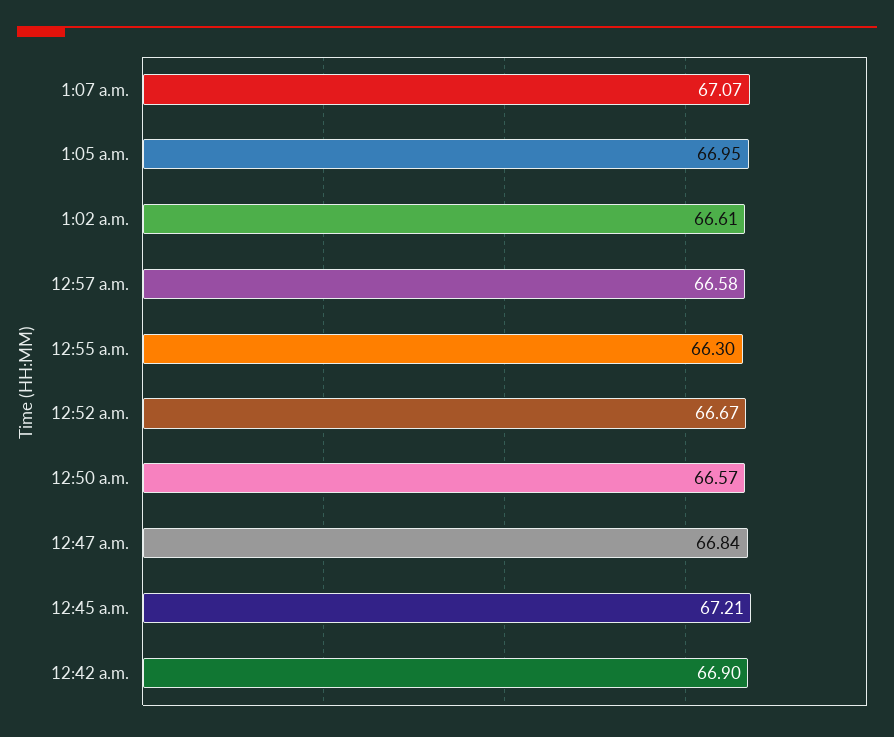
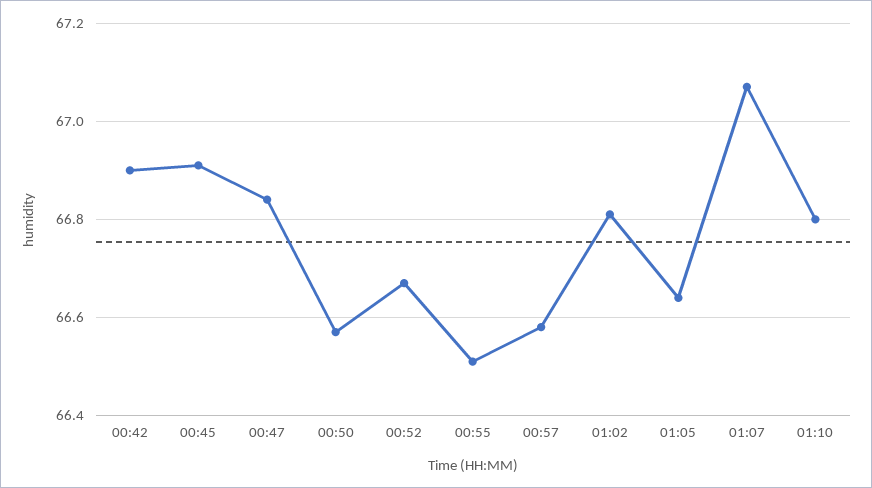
1:05 a.m.: 66.95 -> 66.65
1:02 a.m.: 66.61 -> 66.8
12:55 a.m.: 66.3 -> 66.5
12:45 a.m.: 67.21 -> 66.9
01:10: none -> 66.8

